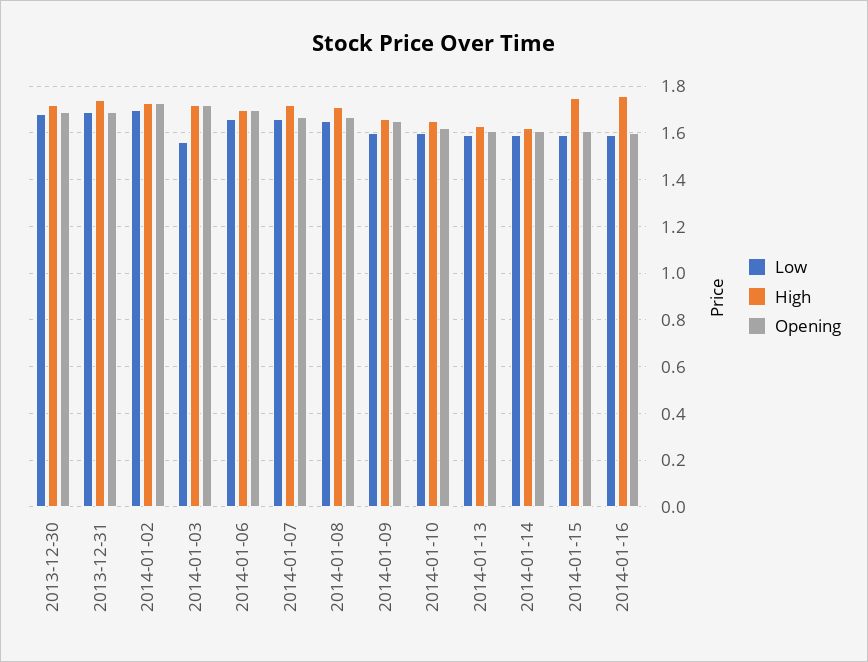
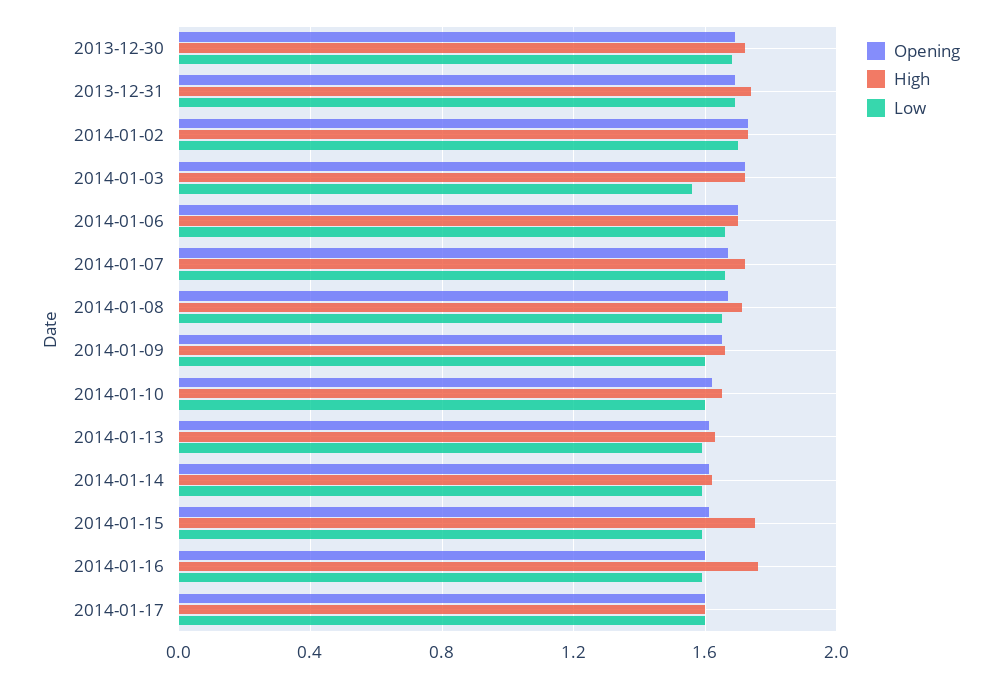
Opening, 2014-01-17: none -> 1.6
High, 2014-01-17: none -> 1.6
Low, 2014-01-17: none -> 1.6

